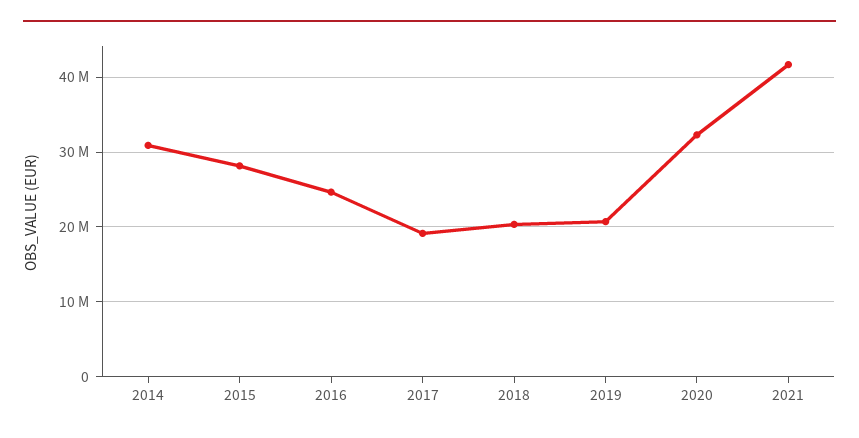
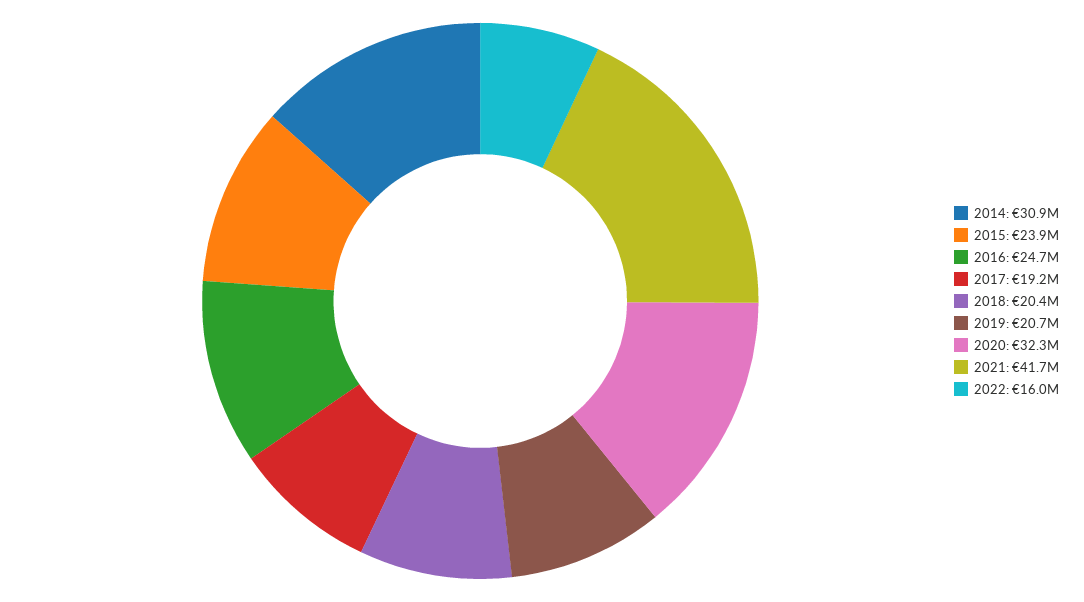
2015: 28000000 -> 23900000
2022: none -> 16000000

